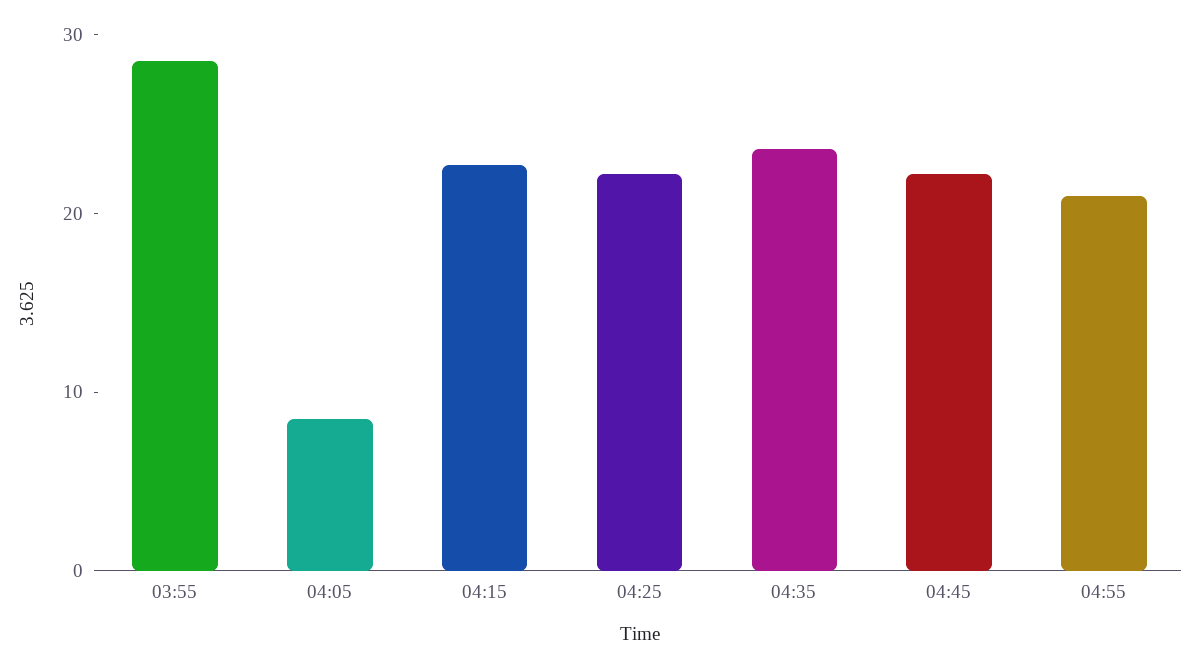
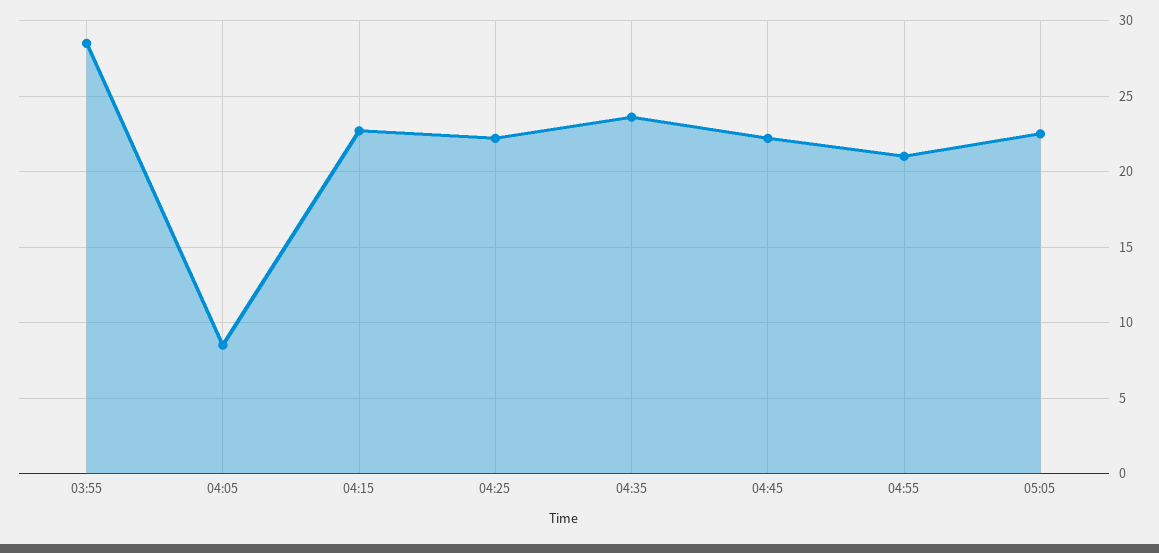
05:05: none -> 22.5

